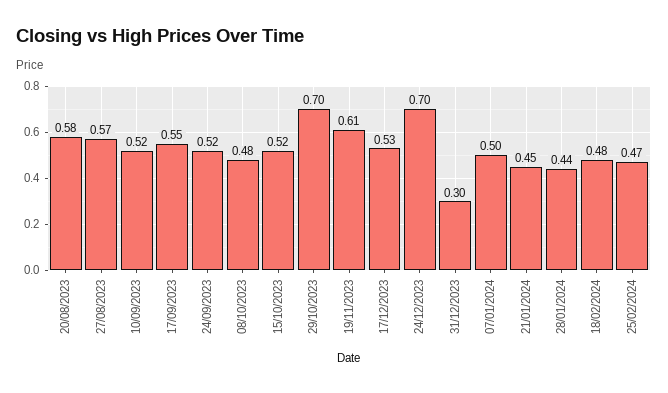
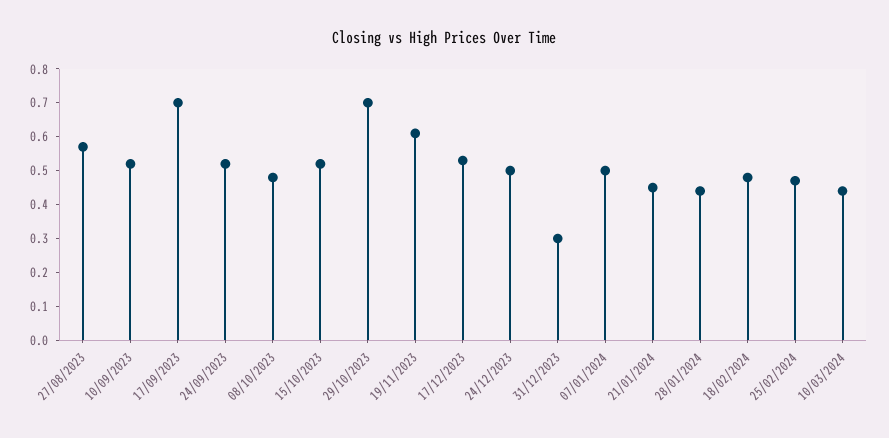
20/08/2023: 0.58 -> none
17/09/2023: 0.55 -> 0.7
24/12/2023: 0.7 -> 0.5
10/03/2024: none -> 0.45

